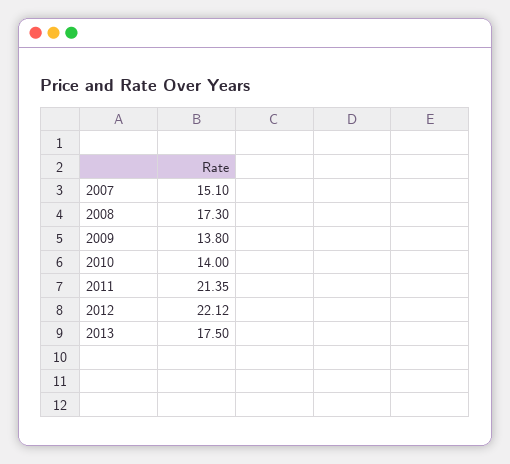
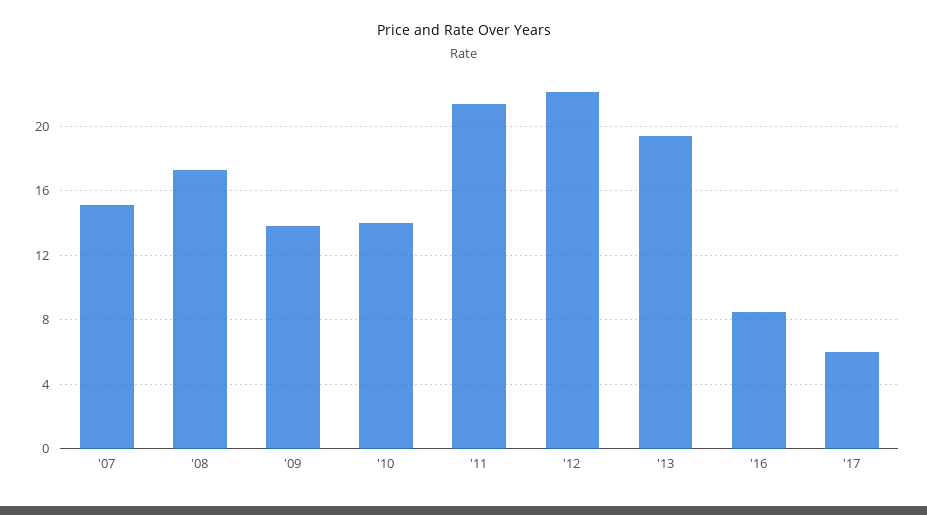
2013: 17.5 -> 19.5
'16: none -> 8.5
'17: none -> 6

